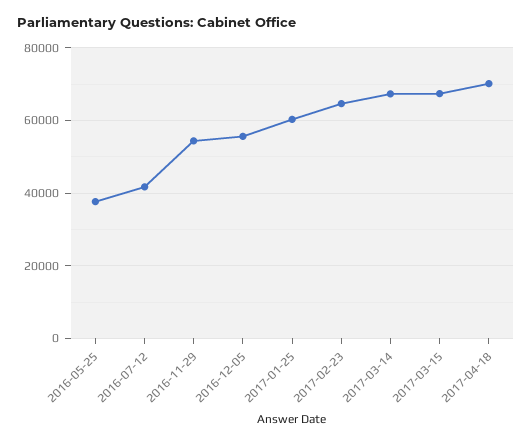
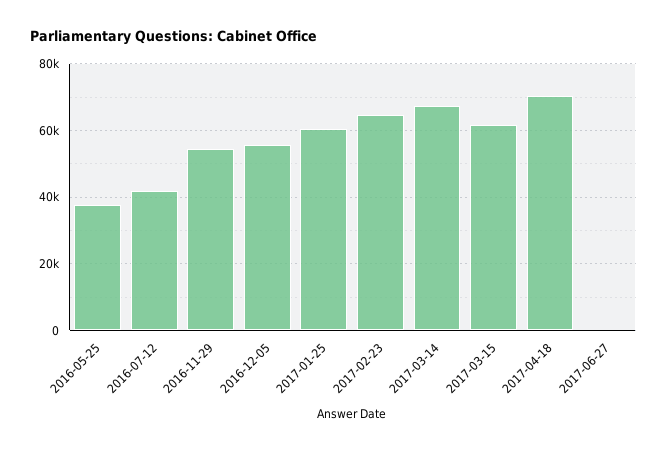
2017-03-15: 68000 -> 62000
2017-06-27: none -> 0

